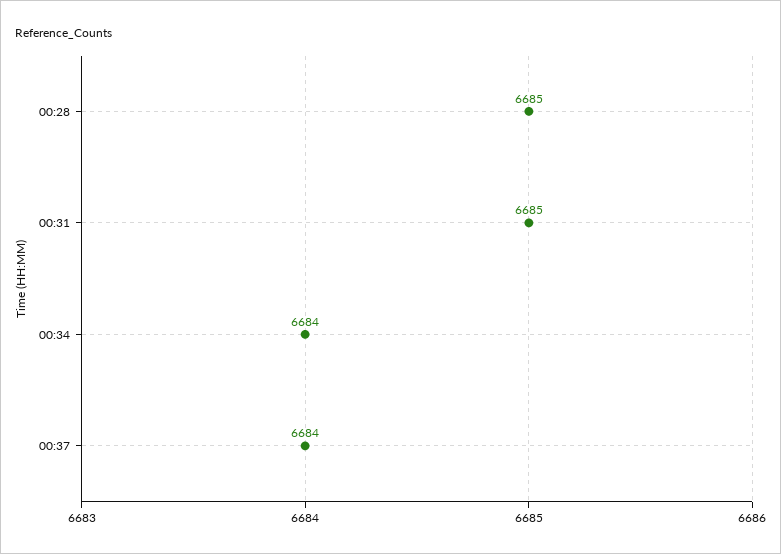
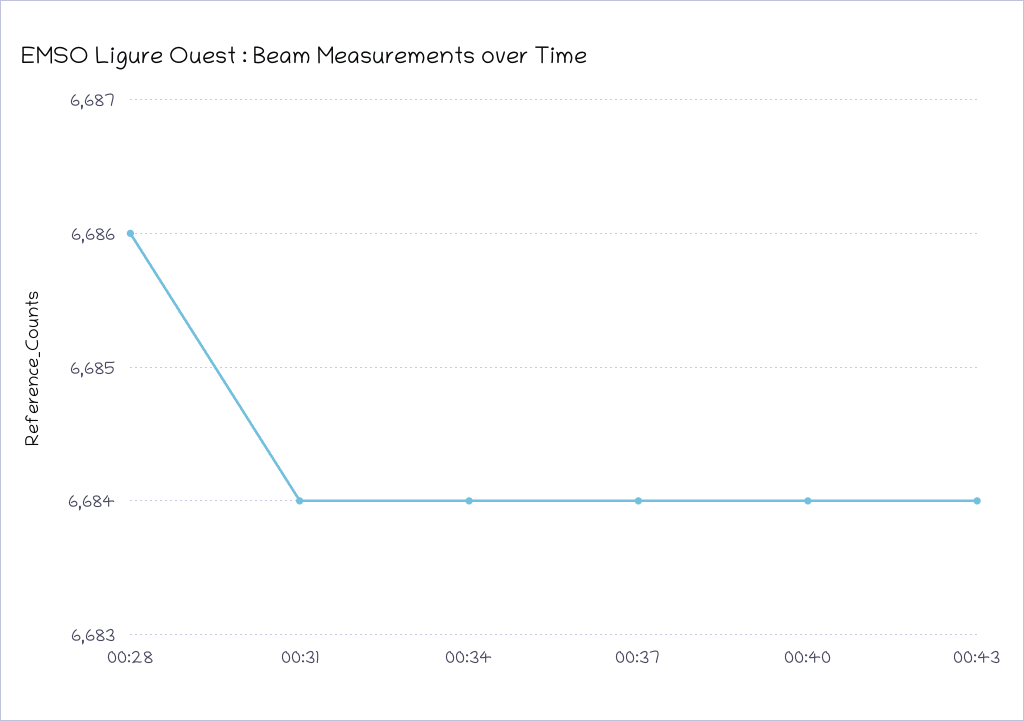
00:28: 6685 -> 6686
00:31: 6685 -> 6684
00:40: none -> 6684
00:43: none -> 6684

